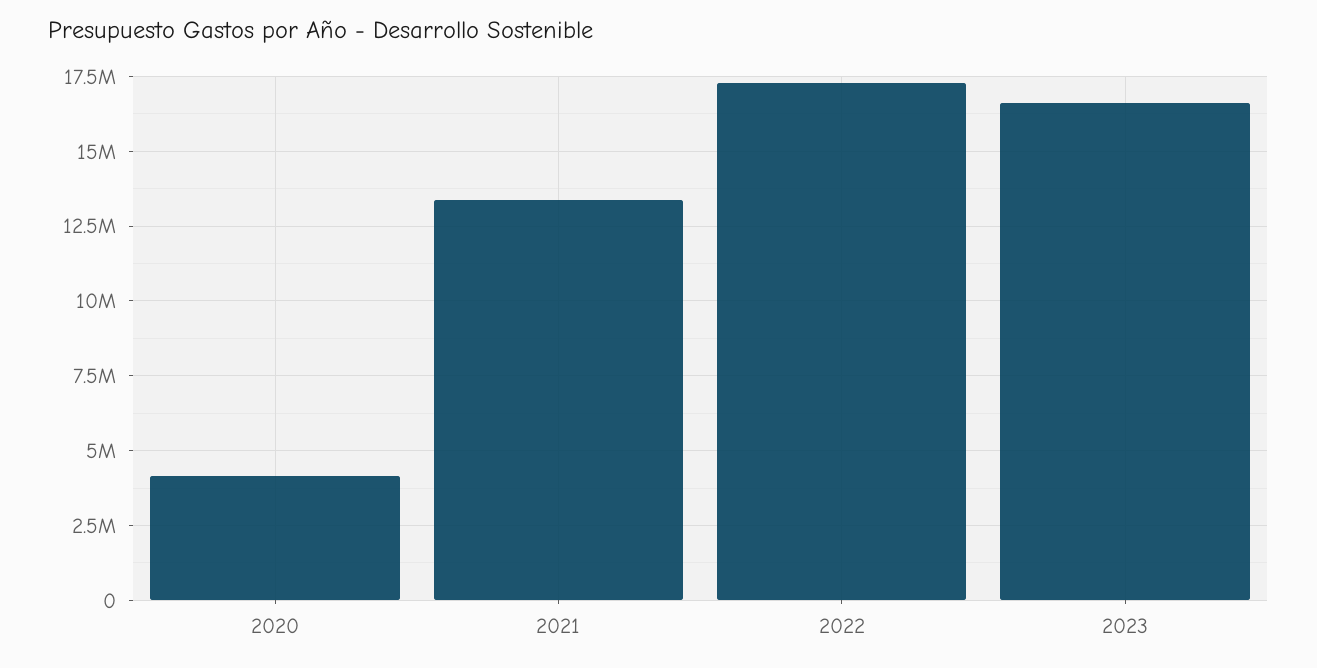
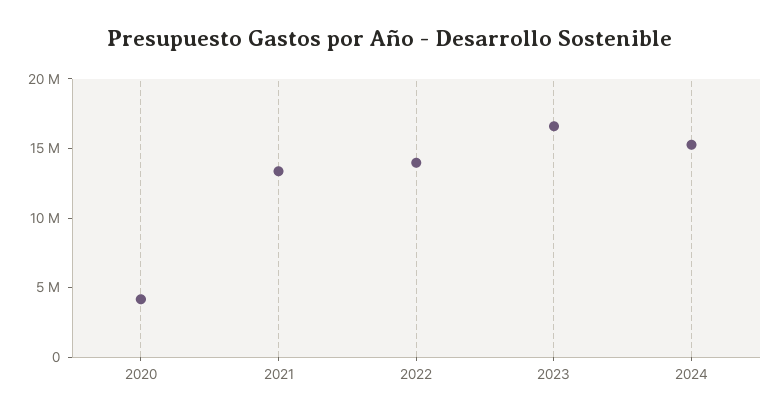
2022: 17250000 -> 14000000
2024: none -> 15000000

